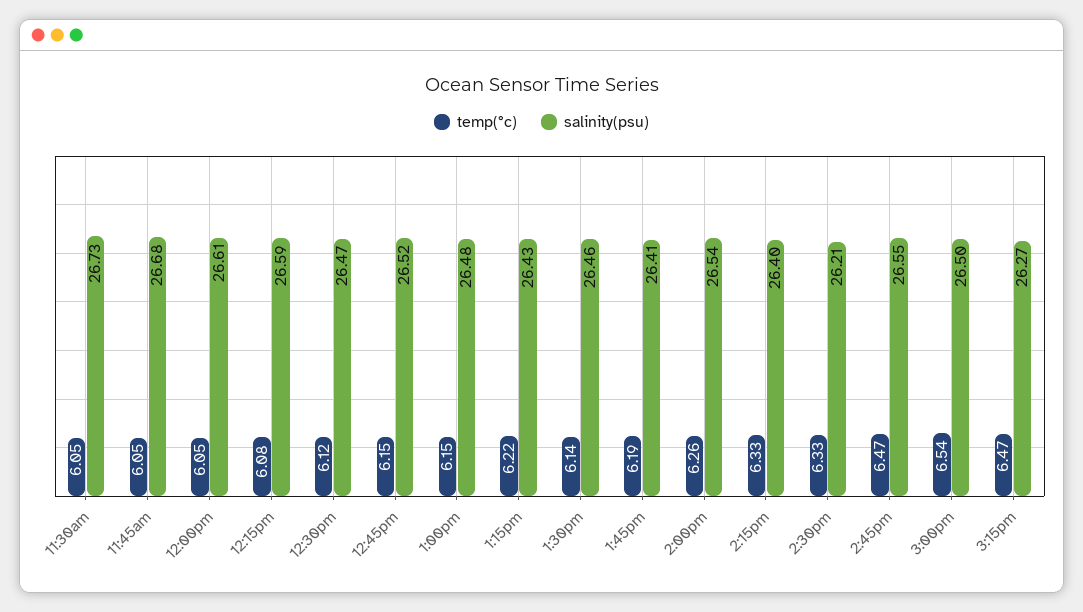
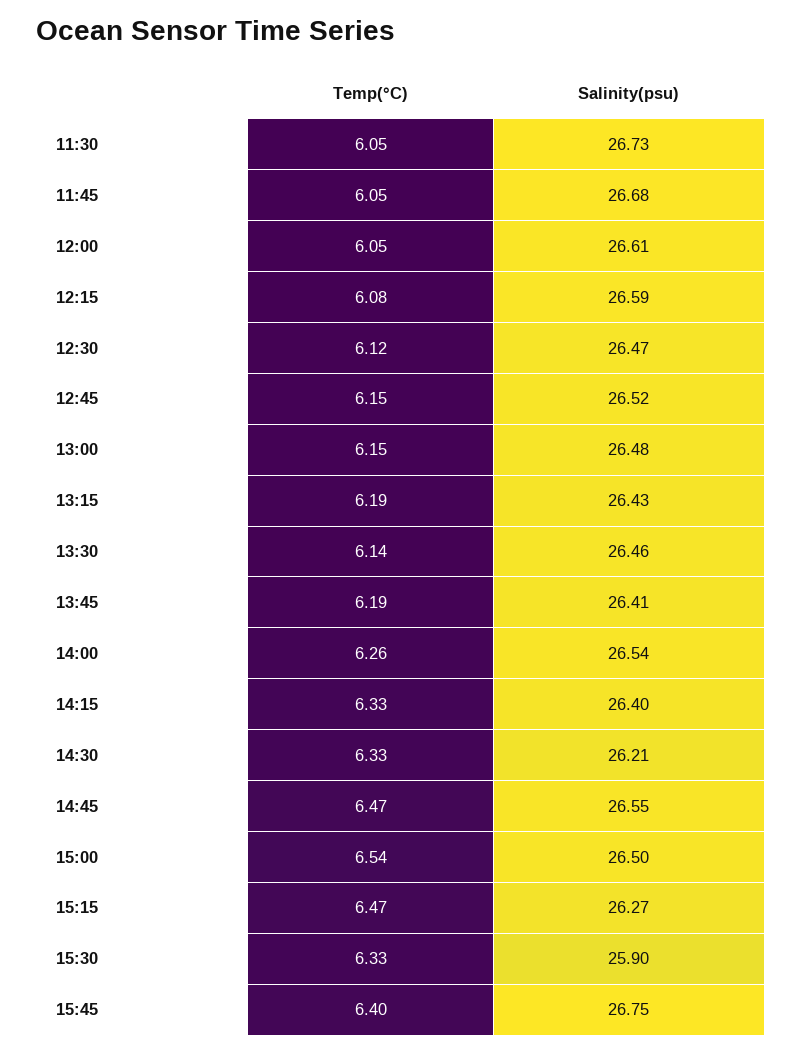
temp(°c), 1:15pm: 6.22 -> 6.19
temp(°c), 15:30: none -> 6.33
salinity(psu), 15:30: none -> 25.9
temp(°c), 15:45: none -> 6.4
salinity(psu), 15:45: none -> 26.75

